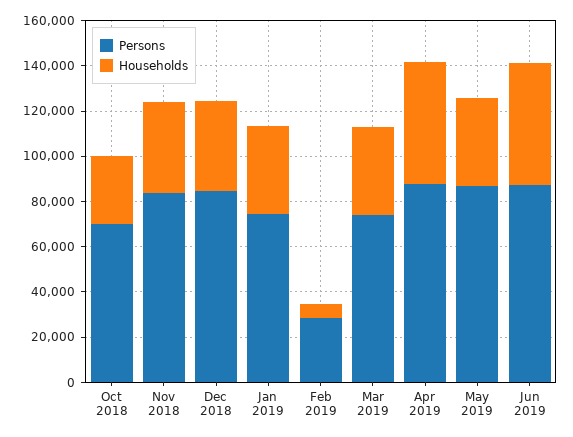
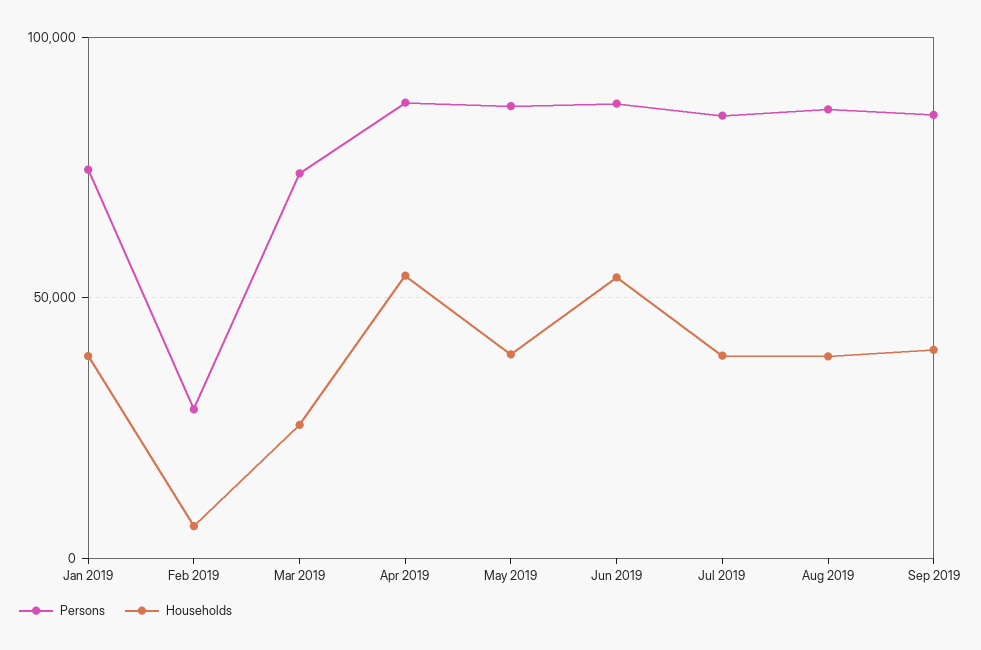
Persons, Oct 2018: 70000 -> none
Households, Oct 2018: 30000 -> none
Persons, Nov 2018: 85000 -> none
Households, Nov 2018: 40000 -> none
Persons, Dec 2018: 85000 -> none
Households, Dec 2018: 40000 -> none
Households, Mar 2019: 40000 -> 25000
Persons, Jul 2019: none -> 85000
Households, Jul 2019: none -> 40000
Persons, Aug 2019: none -> 85000
Households, Aug 2019: none -> 40000
Persons, Sep 2019: none -> 85000
Households, Sep 2019: none -> 40000

